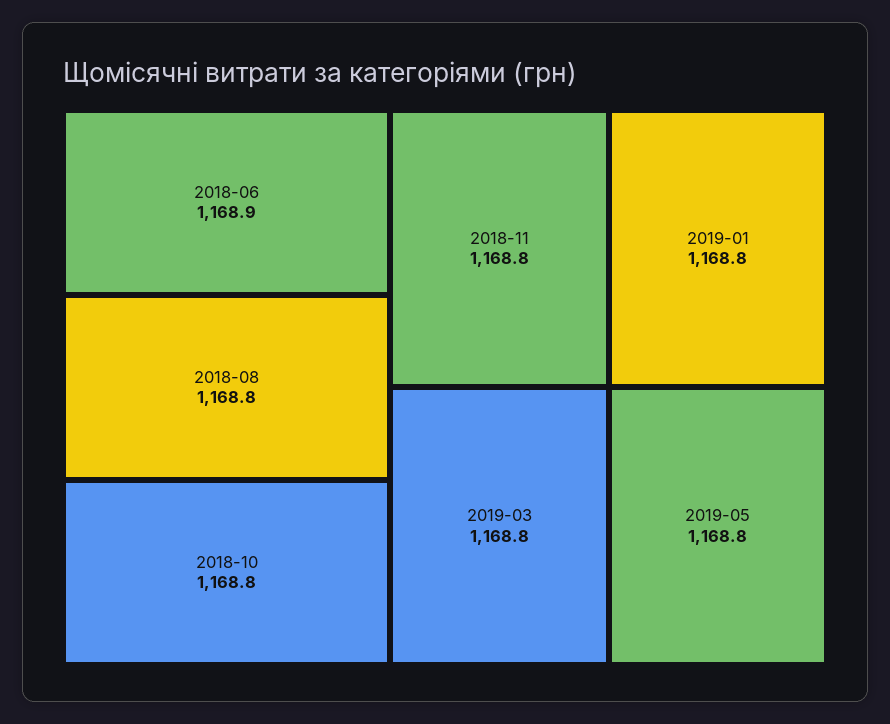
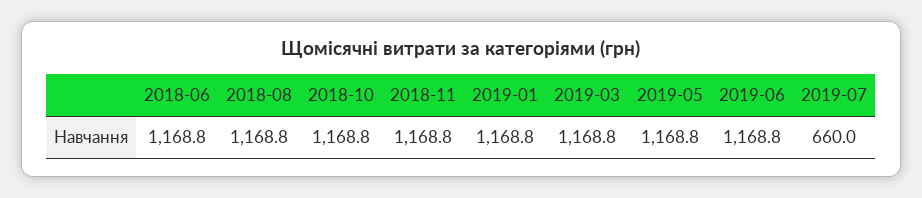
2018-06: 1168.9 -> 1168.8
2019-06: none -> 1168.8
2019-07: none -> 660

